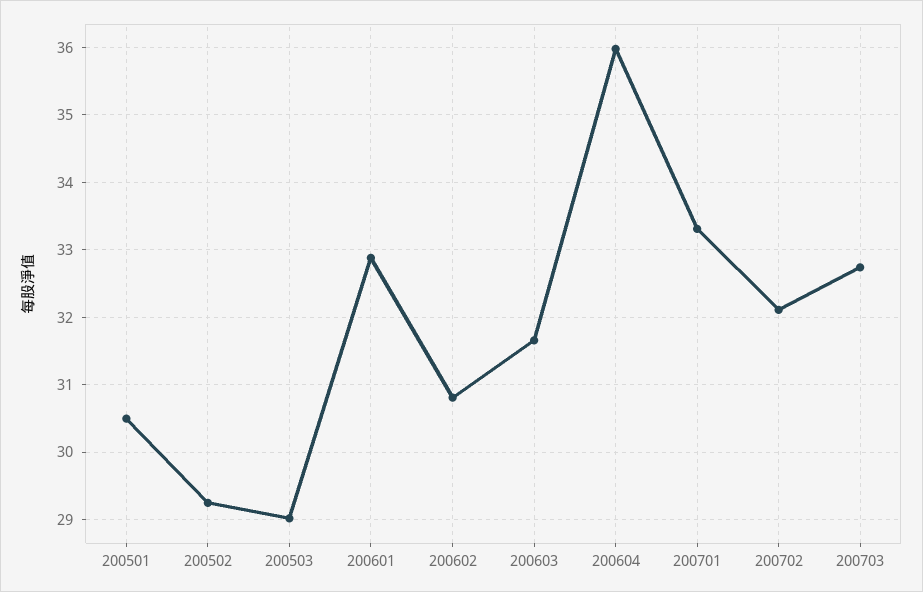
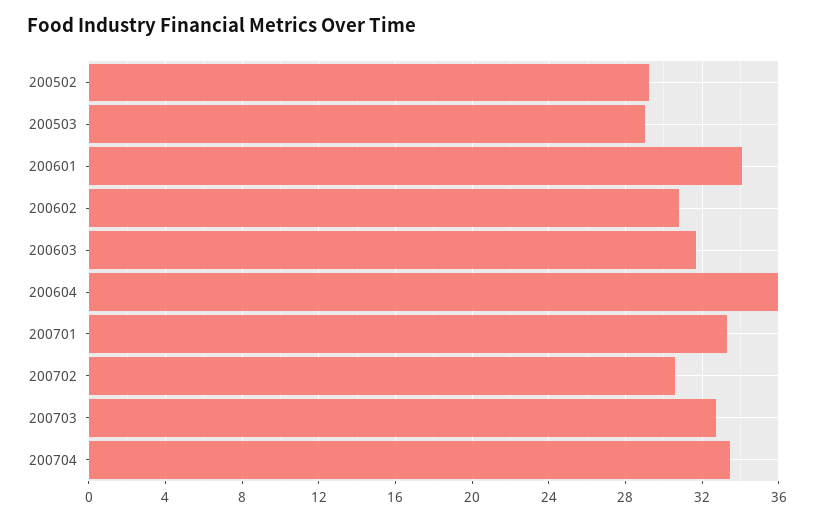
200501: 30.5 -> none
200601: 32.9 -> 34
200702: 32.1 -> 30.5
200704: none -> 33.5

